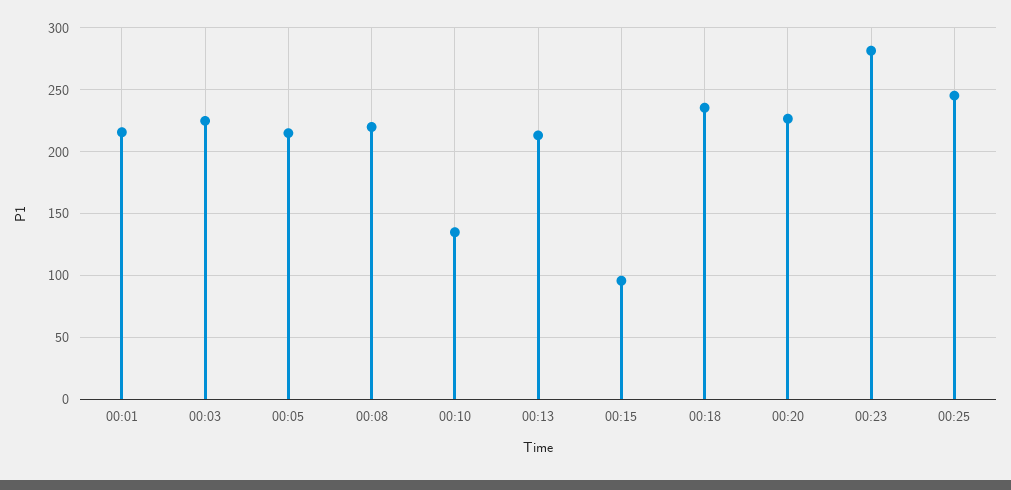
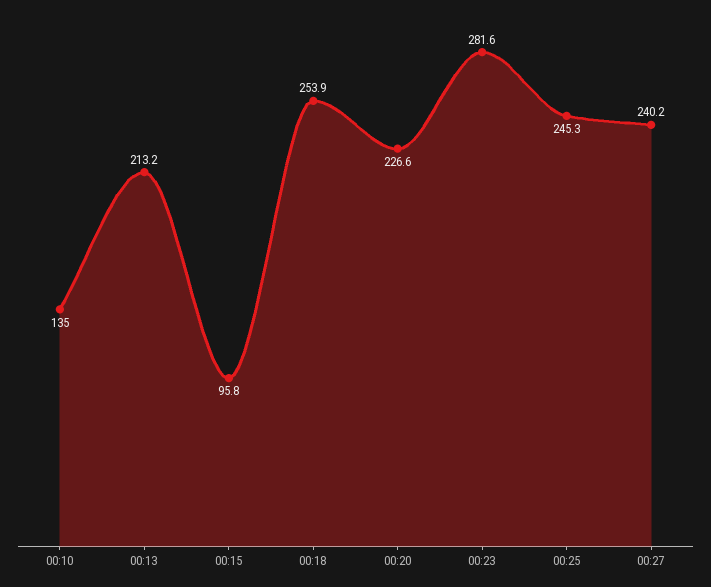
00:01: 215 -> none
00:03: 225 -> none
00:05: 215 -> none
00:08: 220 -> none
00:18: 235 -> 253.9
00:27: none -> 240.2

